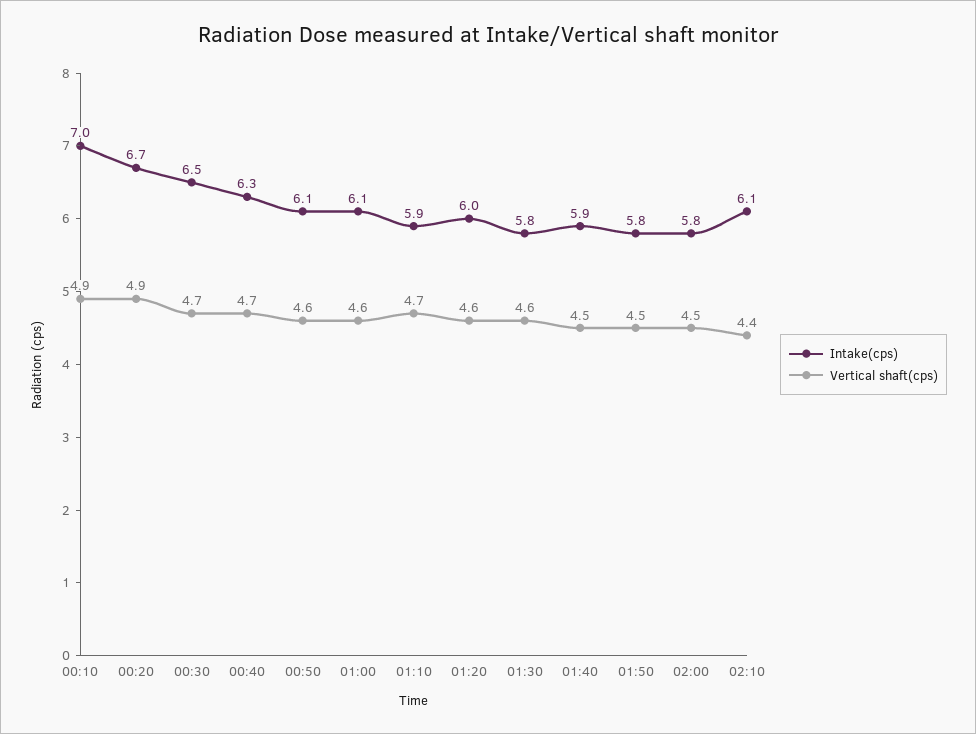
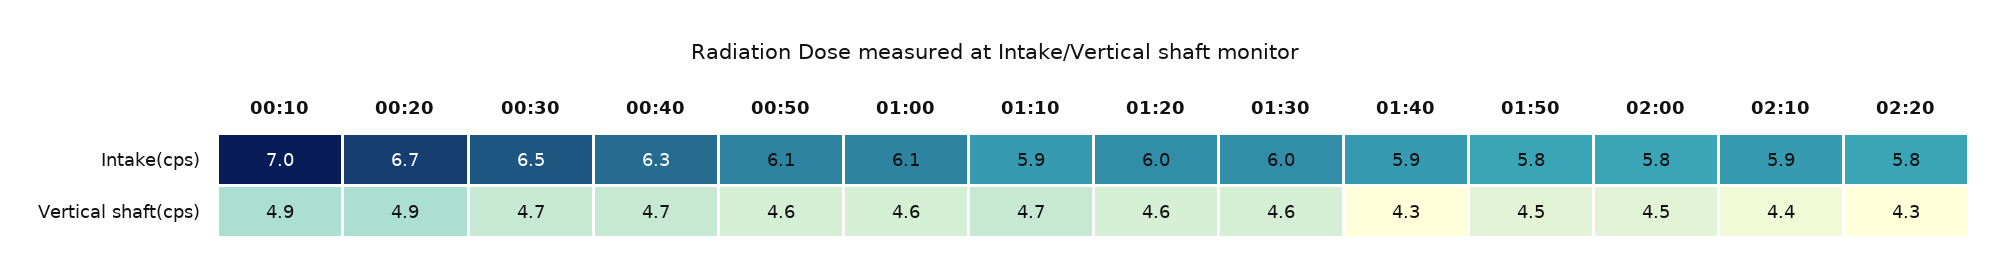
Intake(cps), 01:30: 5.8 -> 6
Vertical shaft(cps), 01:40: 4.5 -> 4.3
Intake(cps), 02:10: 6.1 -> 5.9
Intake(cps), 02:20: none -> 5.8
Vertical shaft(cps), 02:20: none -> 4.3

